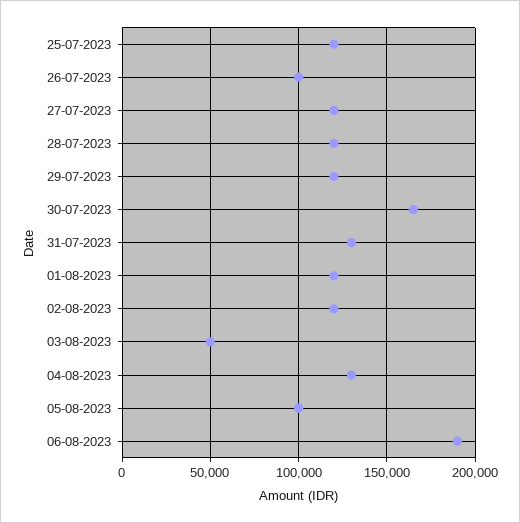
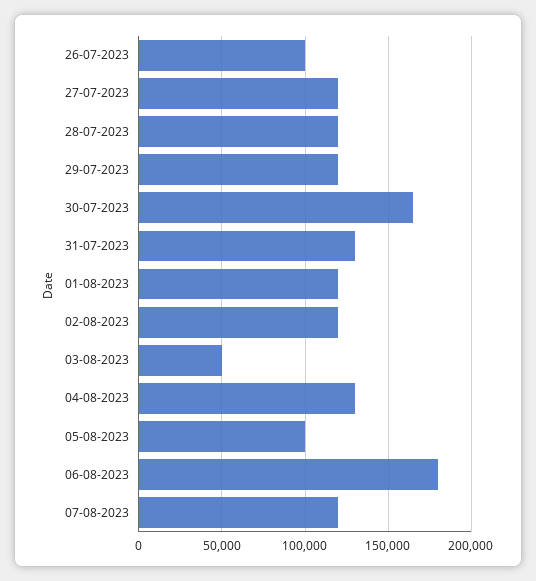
25-07-2023: 120000 -> none
06-08-2023: 190000 -> 180000
07-08-2023: none -> 120000

